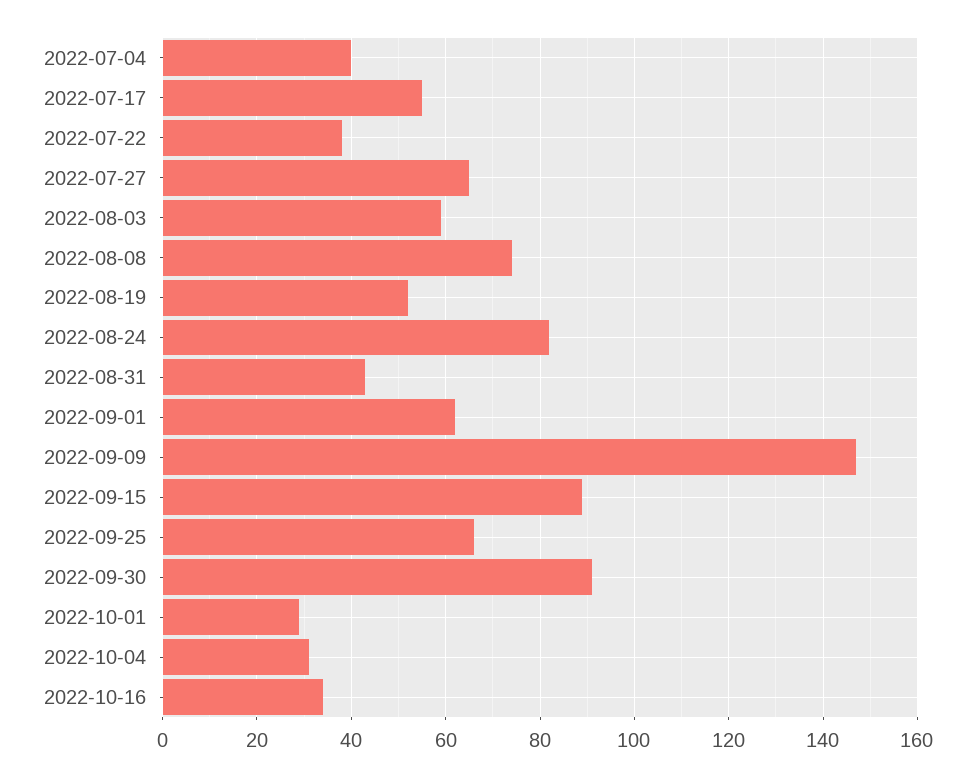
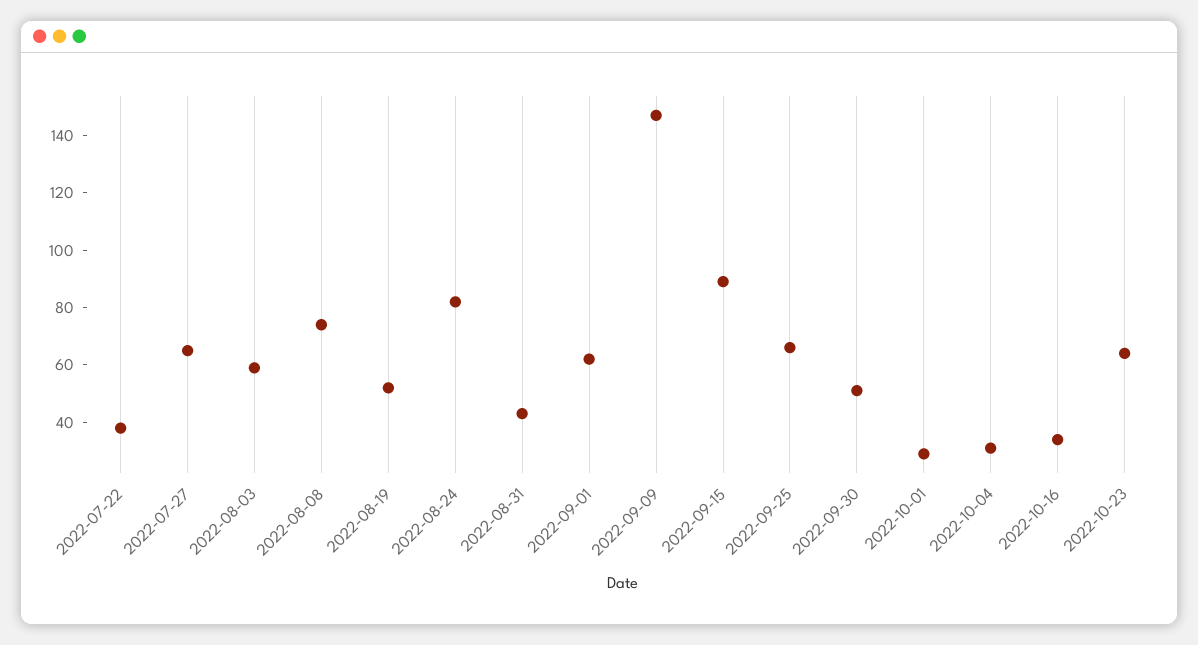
2022-07-04: 40 -> none
2022-07-17: 55 -> none
2022-09-30: 90 -> 50
2022-10-23: none -> 65

